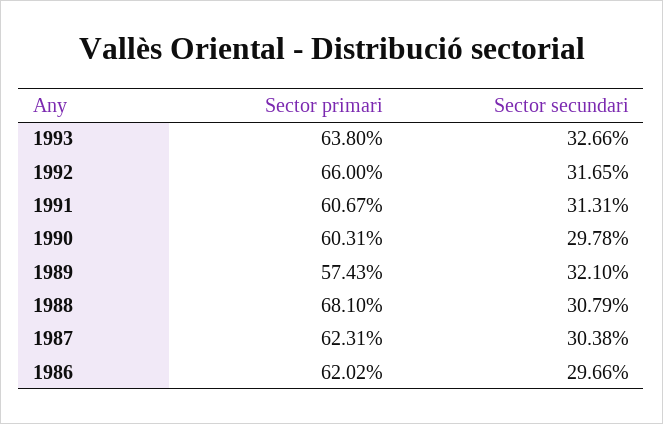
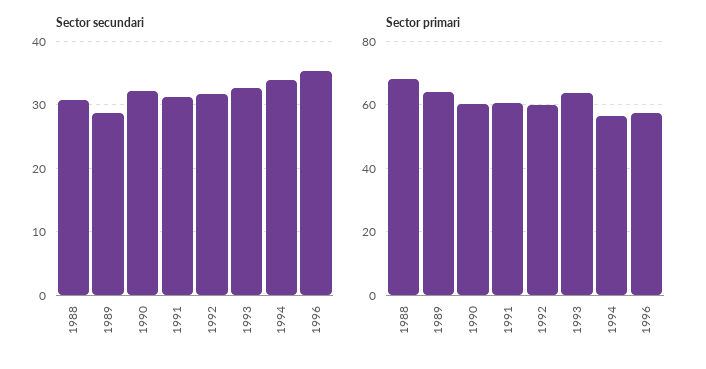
Sector primari, 1992: 66 -> 60
Sector secundari, 1990: 29.78 -> 32
Sector primari, 1989: 57.43 -> 64
Sector secundari, 1989: 32.1 -> 29
Sector primari, 1987: 62.31 -> none
Sector secundari, 1987: 30.38 -> none
Sector primari, 1986: 62.02 -> none
Sector secundari, 1986: 29.66 -> none
Sector secundari, 1994: none -> 34
Sector secundari, 1996: none -> 35
Sector primari, 1994: none -> 56
Sector primari, 1996: none -> 58

